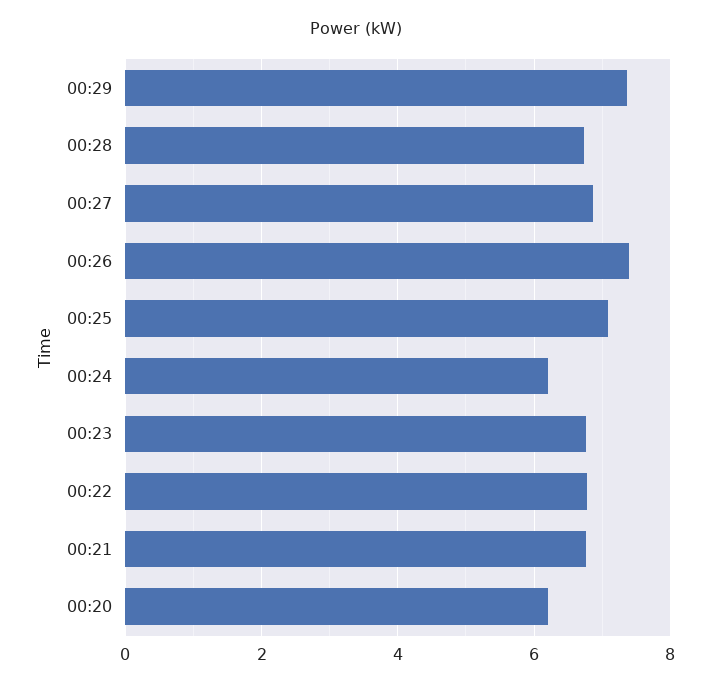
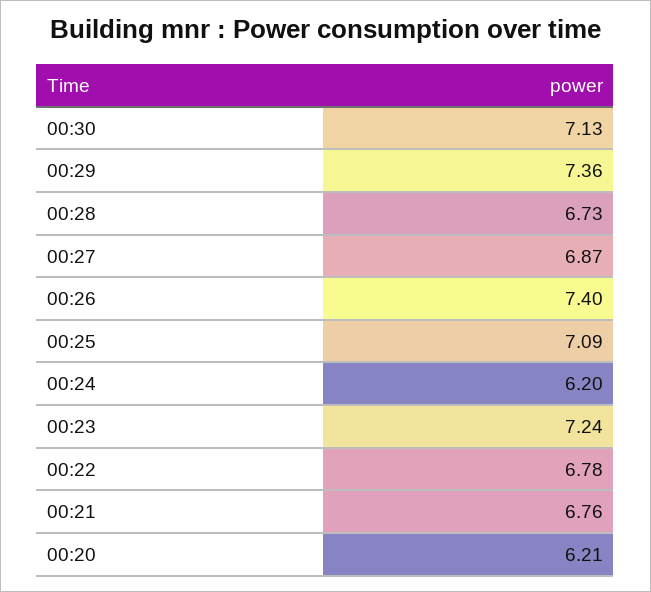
00:23: 6.8 -> 7.24
00:30: none -> 7.13

